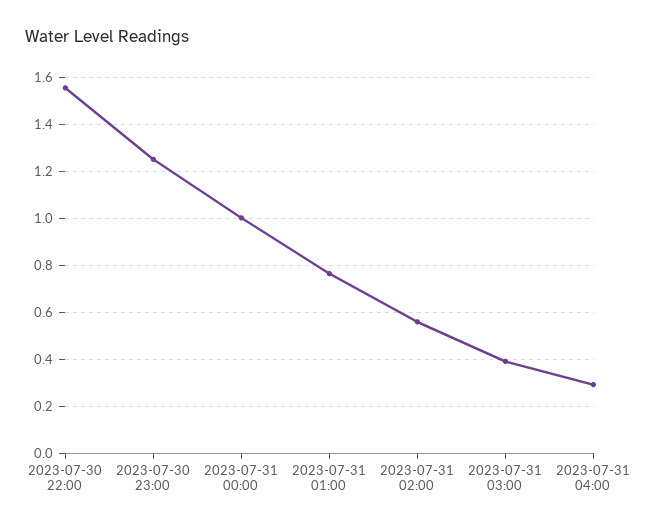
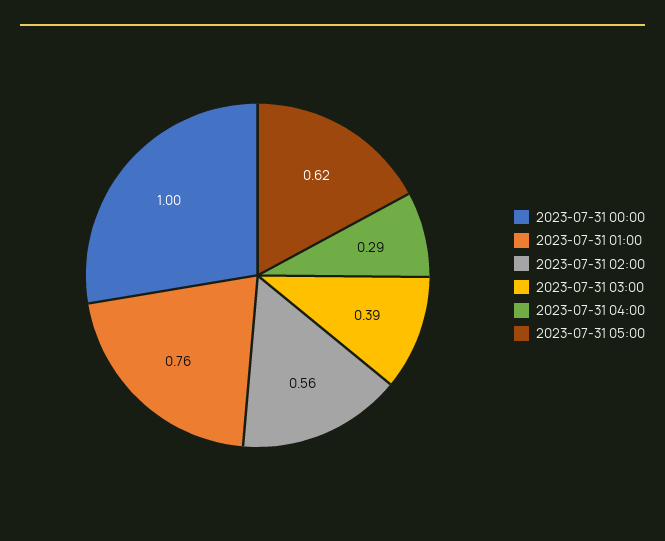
2023-07-30 22:00: 1.55 -> none
2023-07-30 23:00: 1.25 -> none
2023-07-31 05:00: none -> 0.62

